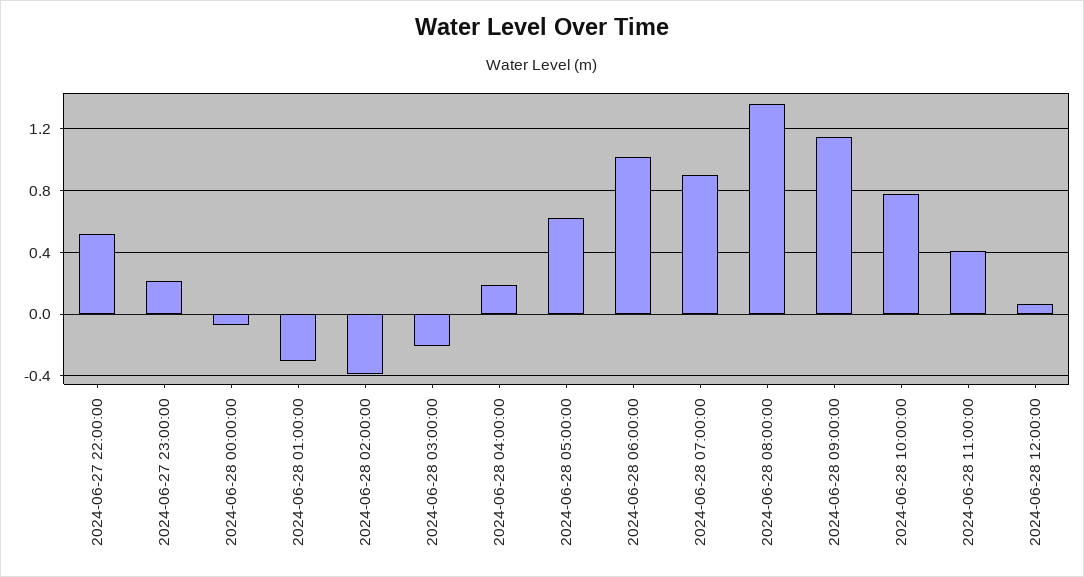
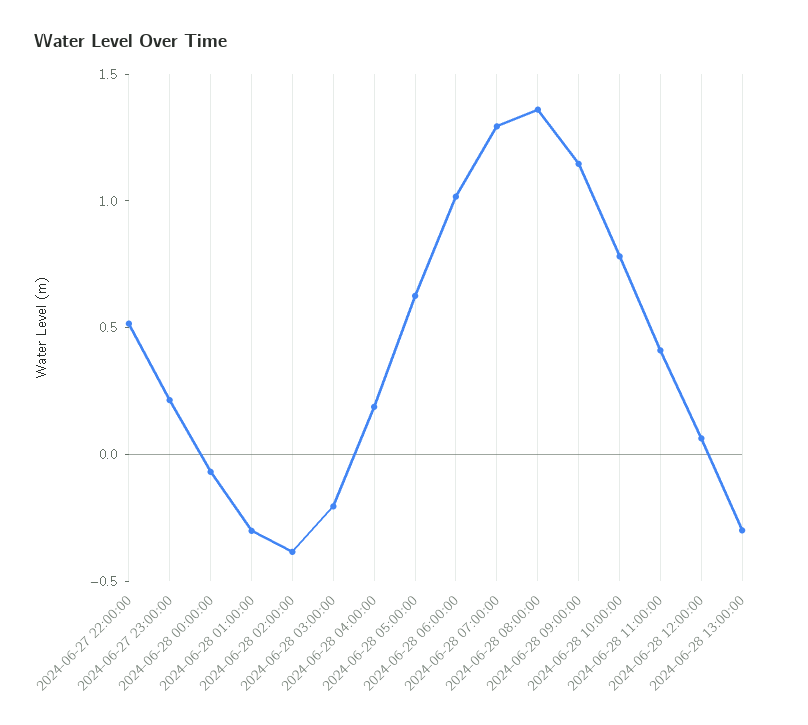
2024-06-28 07:00:00: 0.9 -> 1.3
2024-06-28 13:00:00: none -> -0.3

